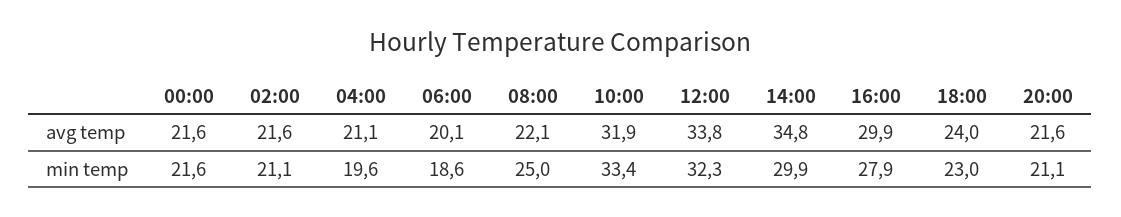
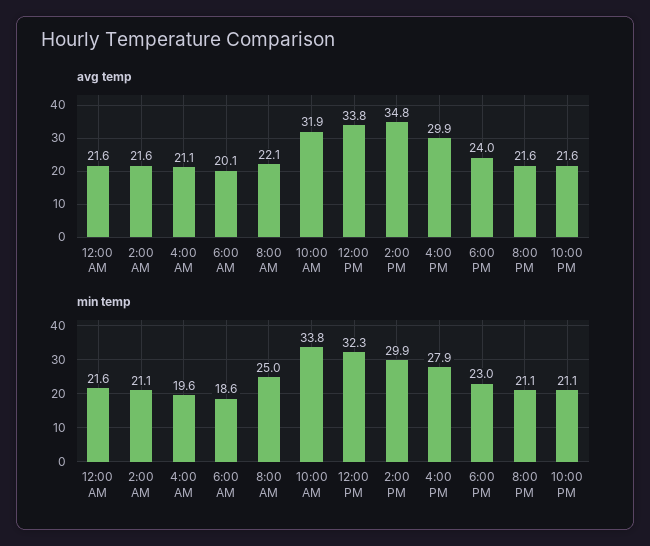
min temp, 10:00: 33.4 -> 33.8
avg temp, 10:00 PM: none -> 21.6
min temp, 10:00 PM: none -> 21.1

